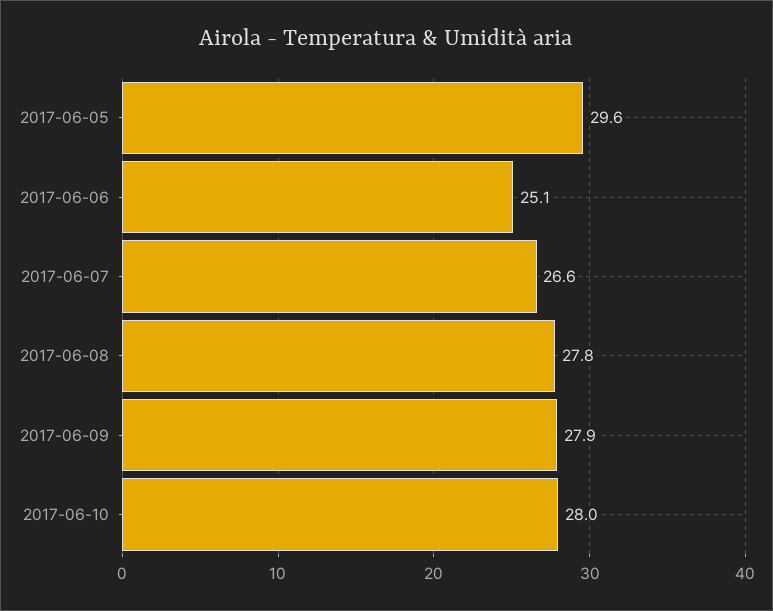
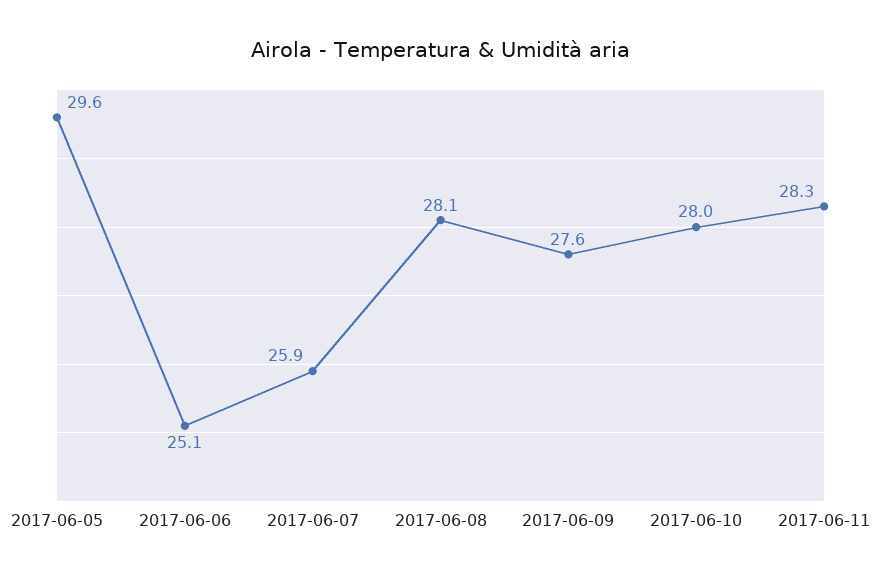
2017-06-07: 26.6 -> 25.9
2017-06-08: 27.8 -> 28.1
2017-06-09: 27.9 -> 27.6
2017-06-11: none -> 28.3

